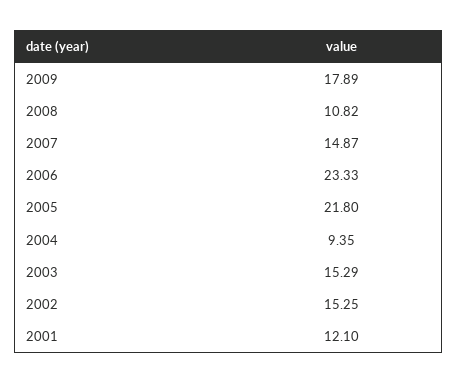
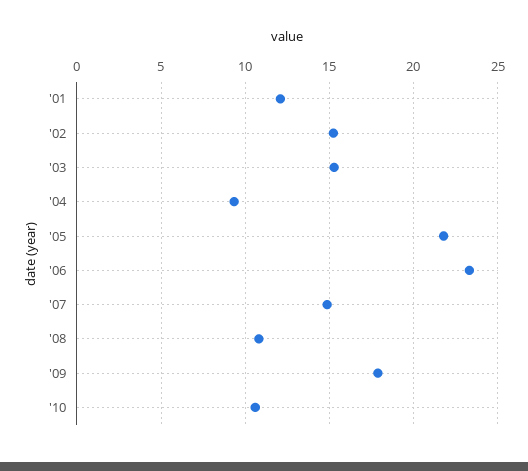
'10: none -> 10.5

